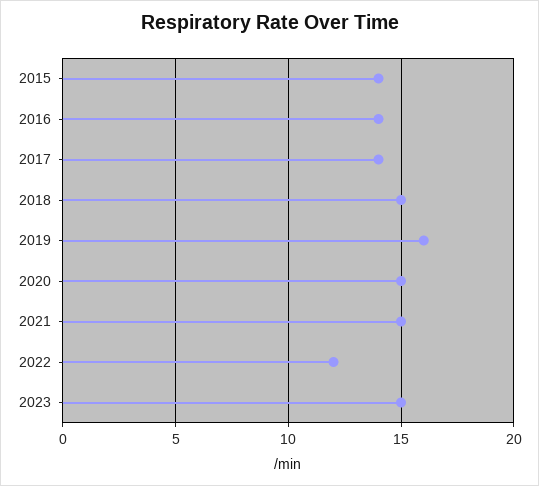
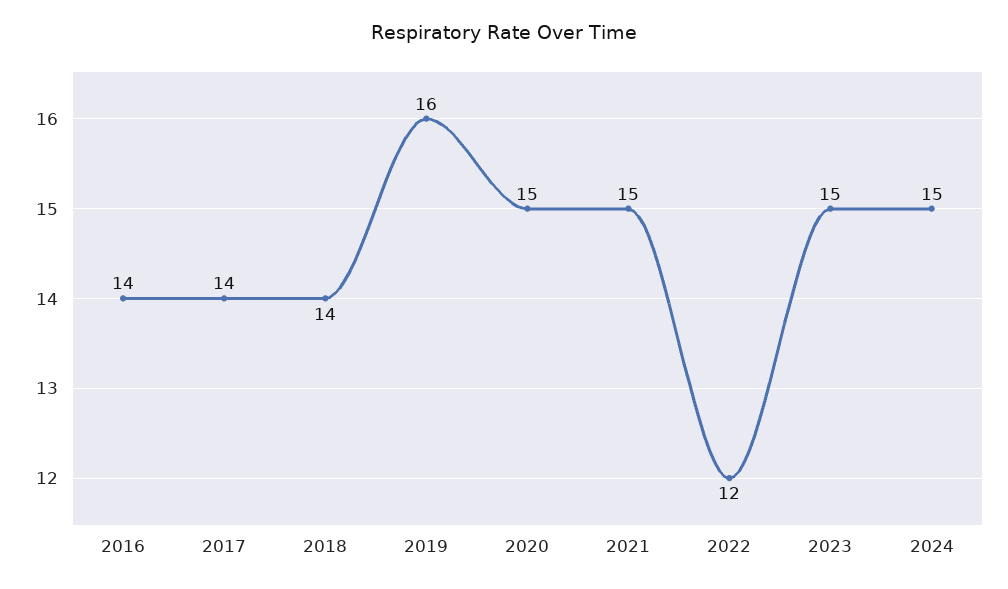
2015: 14 -> none
2018: 15 -> 14
2024: none -> 15

